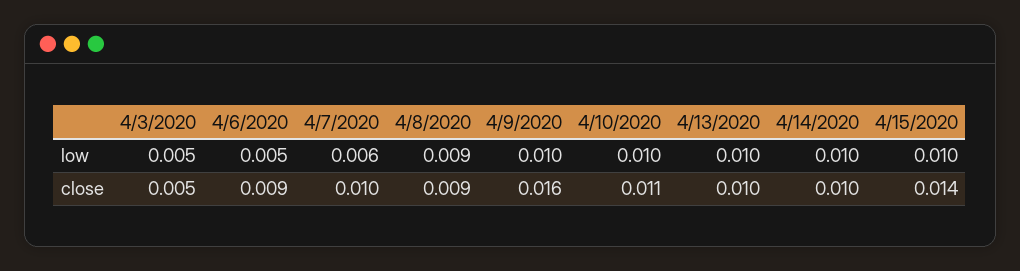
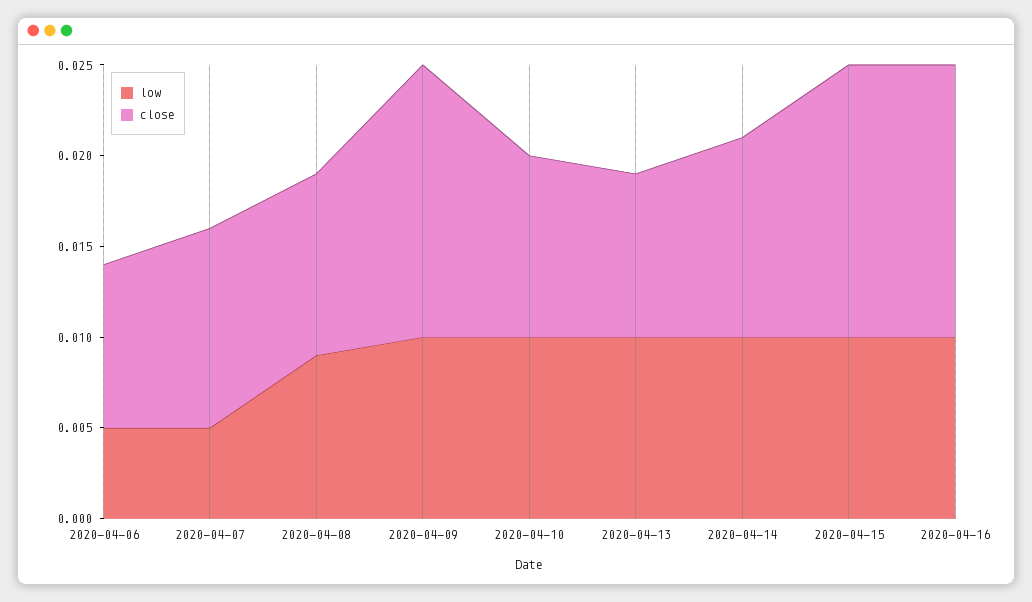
low, 4/3/2020: 0.005 -> none
low, 4/7/2020: 0.006 -> 0.005
close, 4/3/2020: 0.005 -> none
close, 4/7/2020: 0.01 -> 0.011
close, 4/8/2020: 0.009 -> 0.01
close, 4/9/2020: 0.016 -> 0.015
close, 4/10/2020: 0.011 -> 0.01
close, 4/13/2020: 0.01 -> 0.009
close, 4/14/2020: 0.01 -> 0.011
close, 4/15/2020: 0.014 -> 0.015
low, 2020-04-16: none -> 0.01
close, 2020-04-16: none -> 0.015

